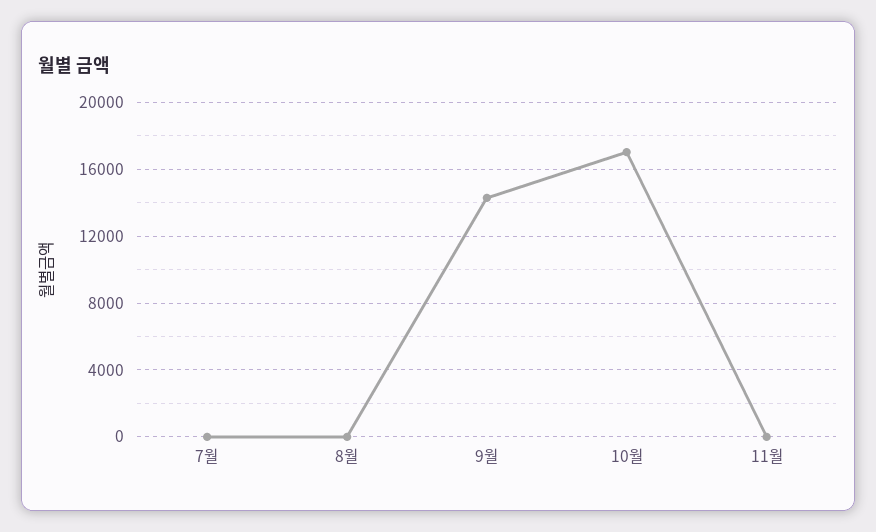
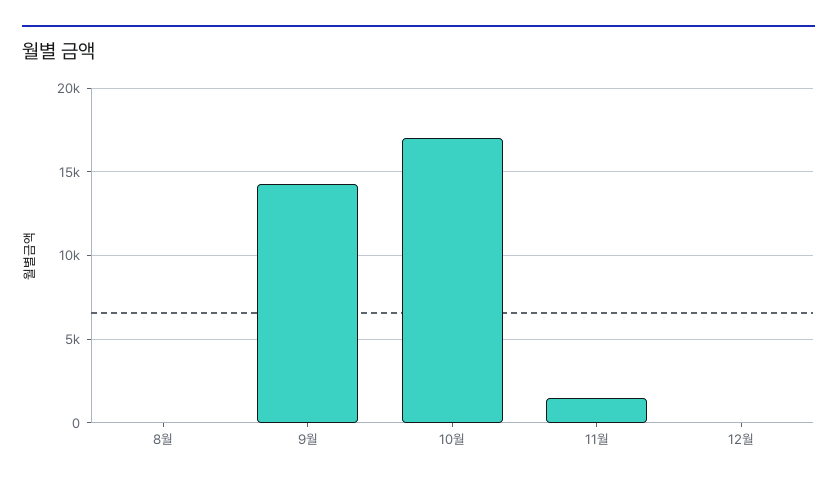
7월: 0 -> none
11월: 0 -> 1500
12월: none -> 0

